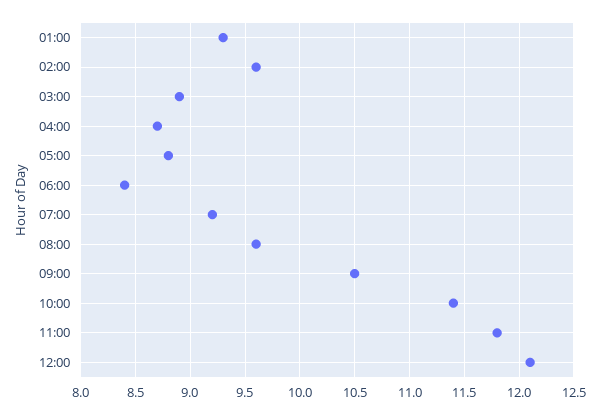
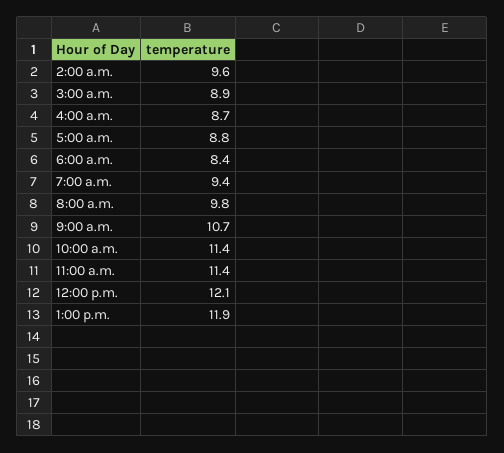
01:00: 9.3 -> none
07:00: 9.2 -> 9.4
08:00: 9.6 -> 9.8
09:00: 10.5 -> 10.7
11:00: 11.8 -> 11.4
1:00 p.m.: none -> 11.9

